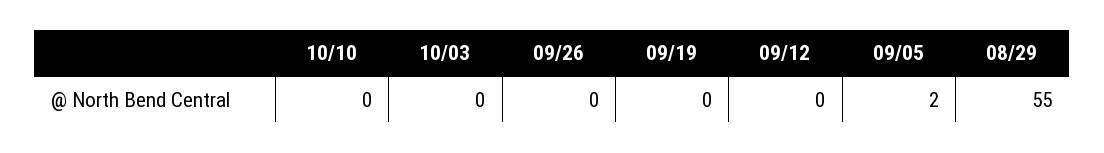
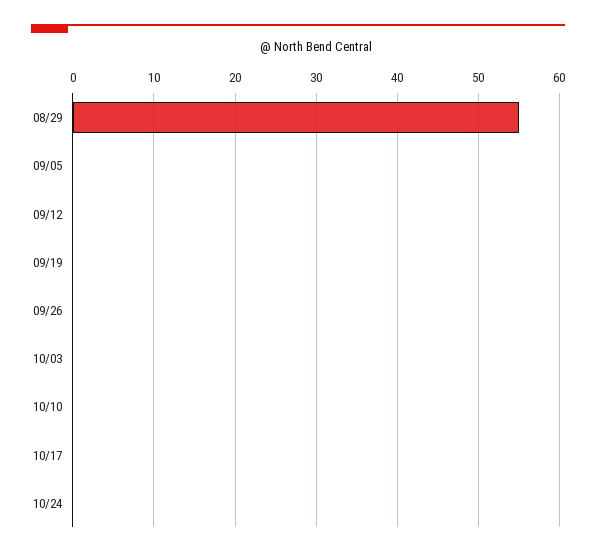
09/05: 2 -> 0
10/17: none -> 0
10/24: none -> 0

